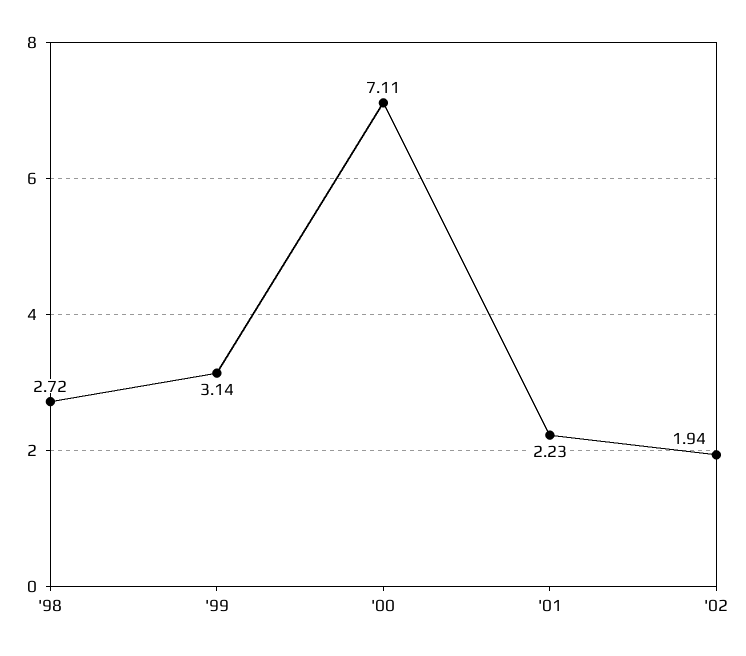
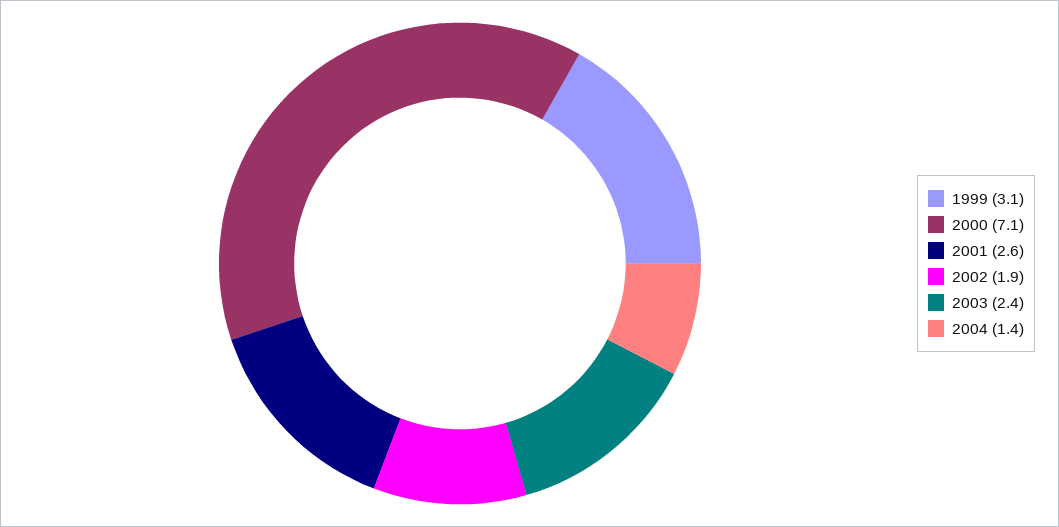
'98: 2.72 -> none
'01: 2.23 -> 2.6
2003: none -> 2.4
2004: none -> 1.4

